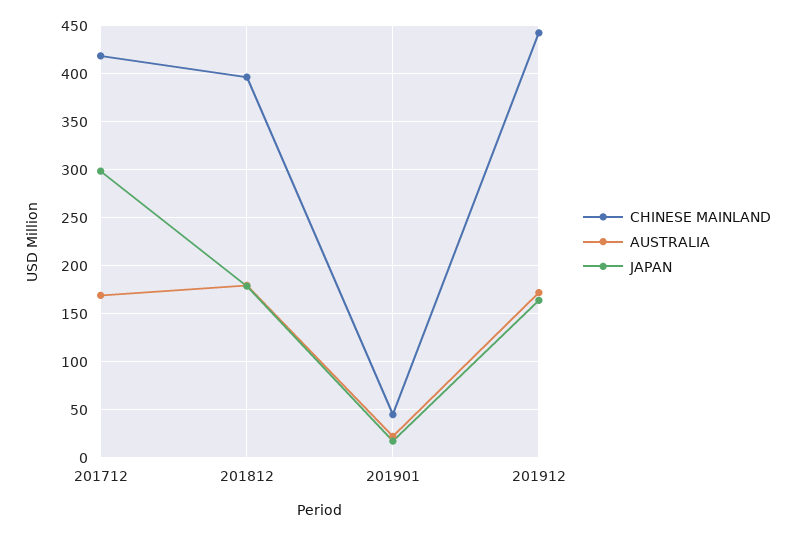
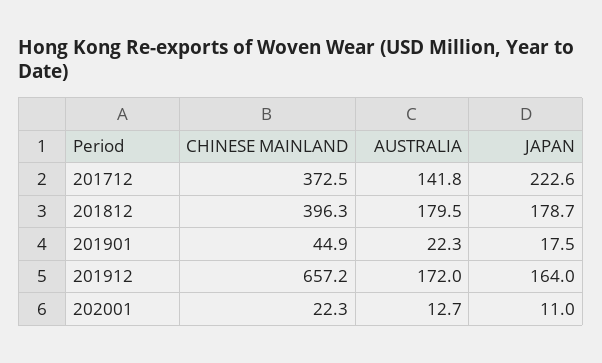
CHINESE MAINLAND, 201712: 420 -> 372.5
AUSTRALIA, 201712: 170 -> 141.8
JAPAN, 201712: 300 -> 222.6
CHINESE MAINLAND, 201912: 440 -> 657.2
CHINESE MAINLAND, 202001: none -> 22.3
AUSTRALIA, 202001: none -> 12.7
JAPAN, 202001: none -> 11

